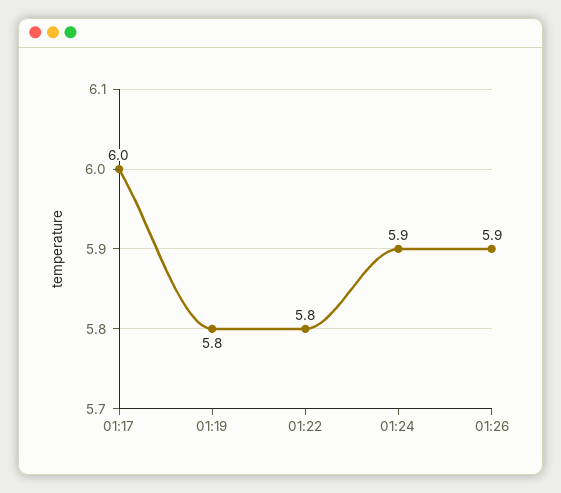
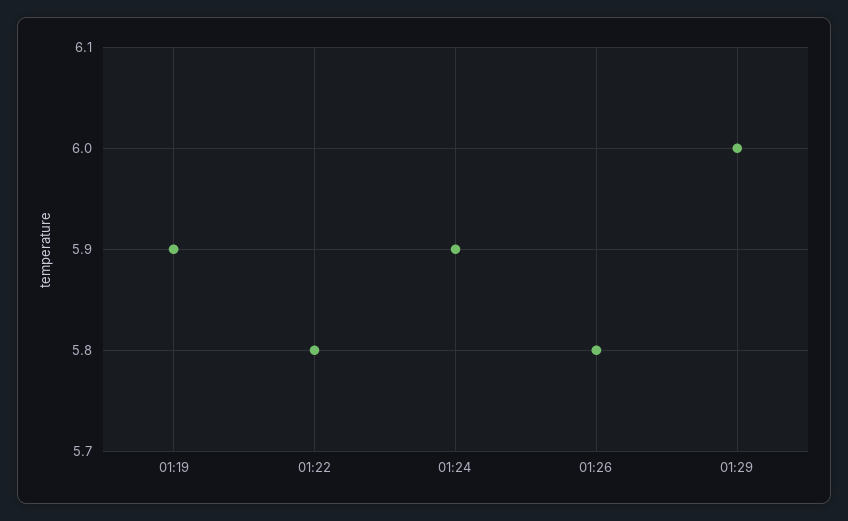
01:17: 6 -> none
01:19: 5.8 -> 5.9
01:26: 5.9 -> 5.8
01:29: none -> 6

